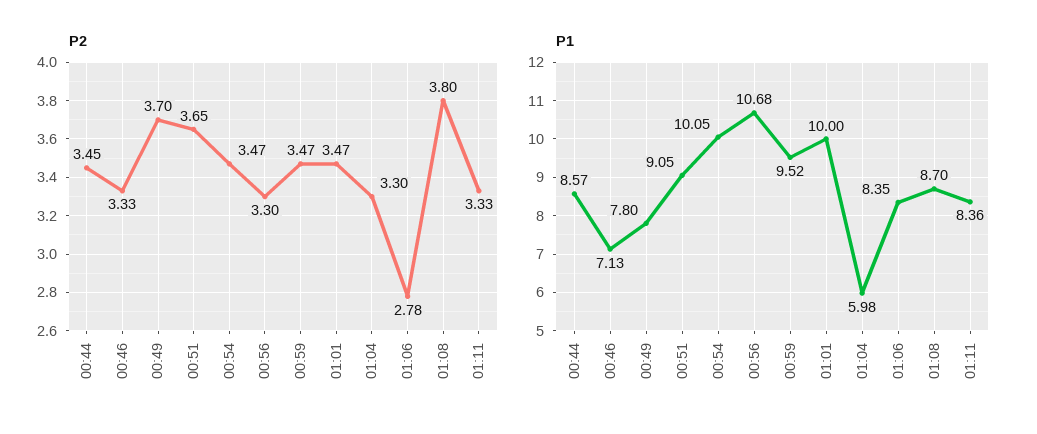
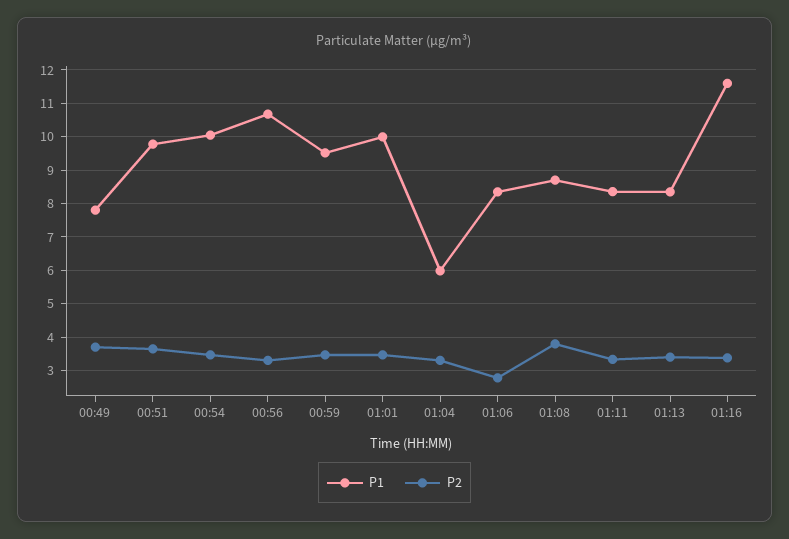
P2, 00:44: 3.45 -> none
P2, 00:46: 3.33 -> none
P1, 00:44: 8.57 -> none
P1, 00:46: 7.13 -> none
P1, 00:51: 9.05 -> 9.8
P1, 01:13: none -> 8.4
P2, 01:13: none -> 3.4
P1, 01:16: none -> 11.6
P2, 01:16: none -> 3.4

